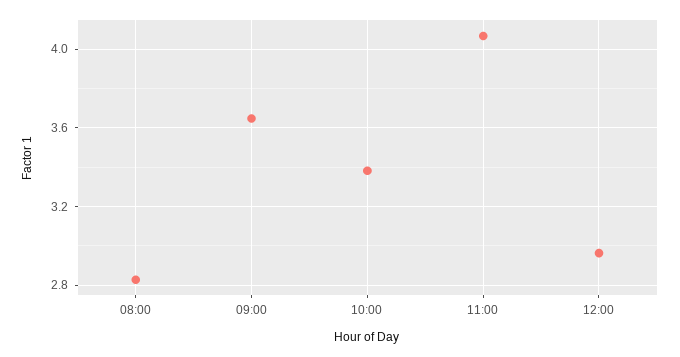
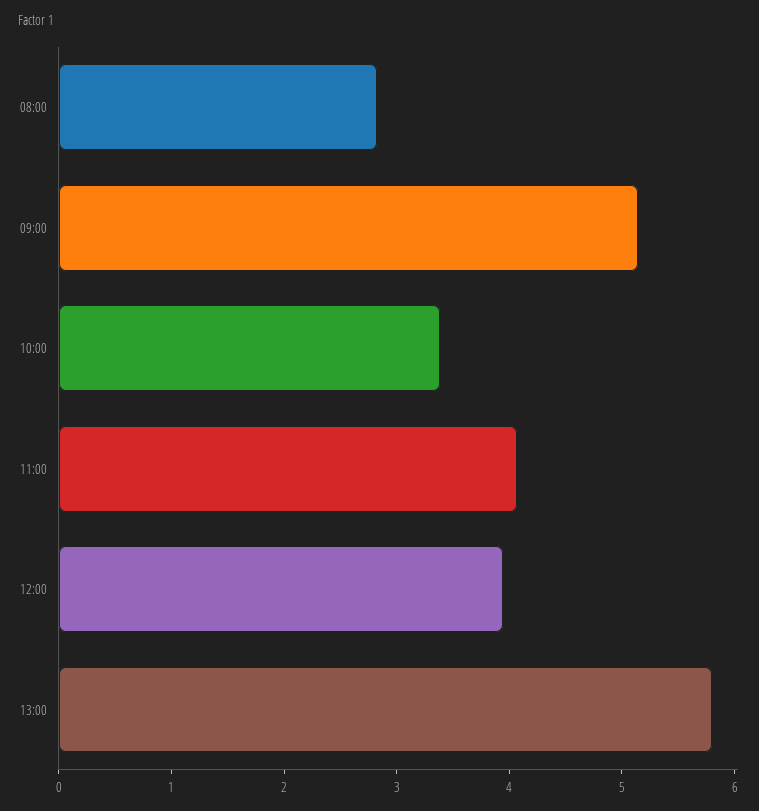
09:00: 3.65 -> 5.2
12:00: 2.95 -> 4
13:00: none -> 5.8

